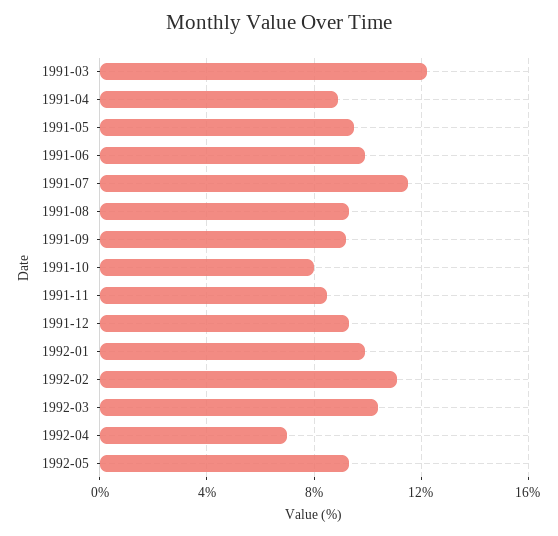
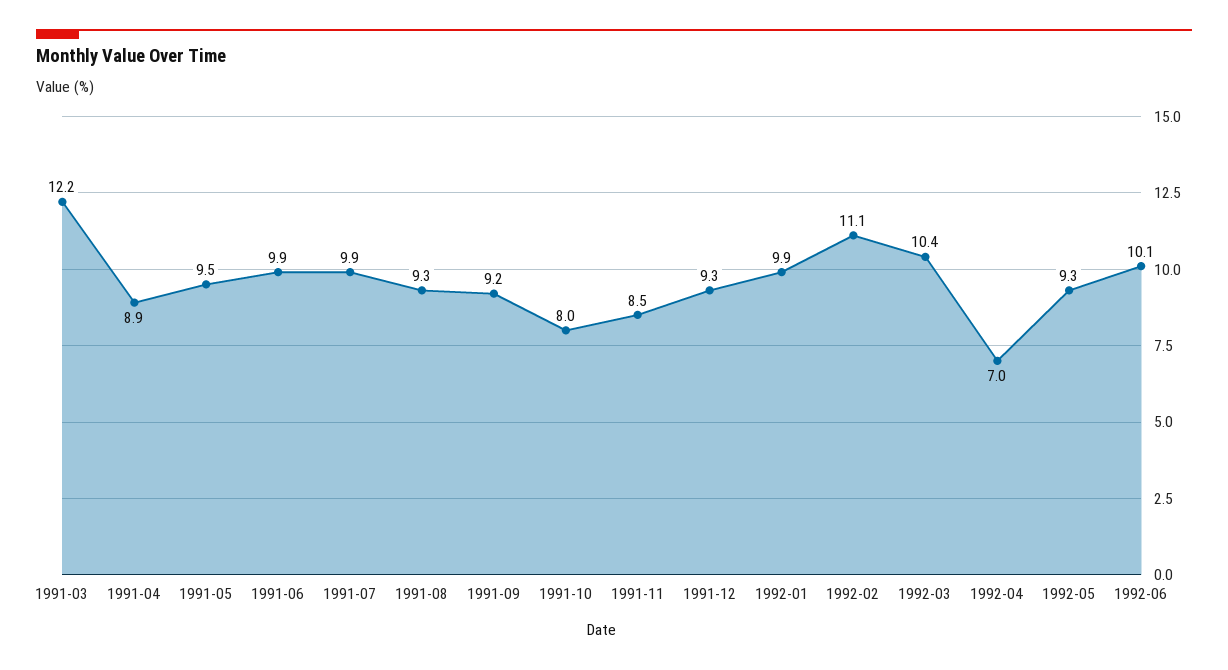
1991-07: 11.5 -> 9.9
1992-06: none -> 10.1

